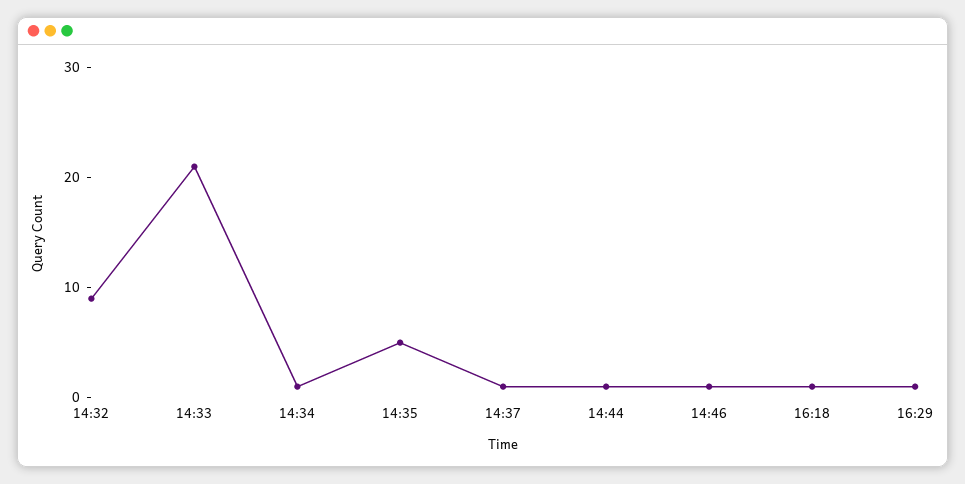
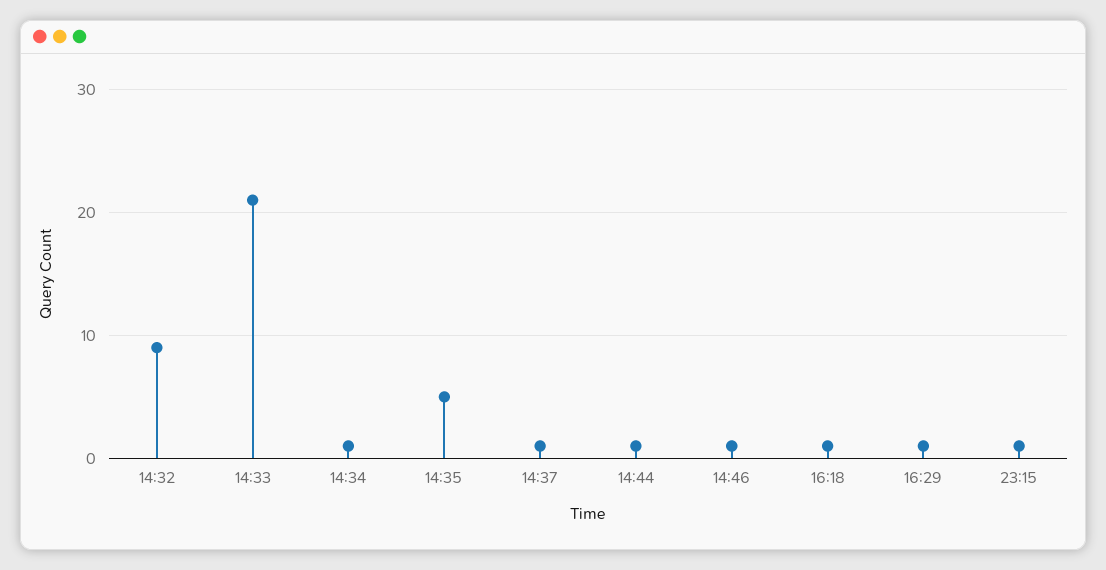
23:15: none -> 1

